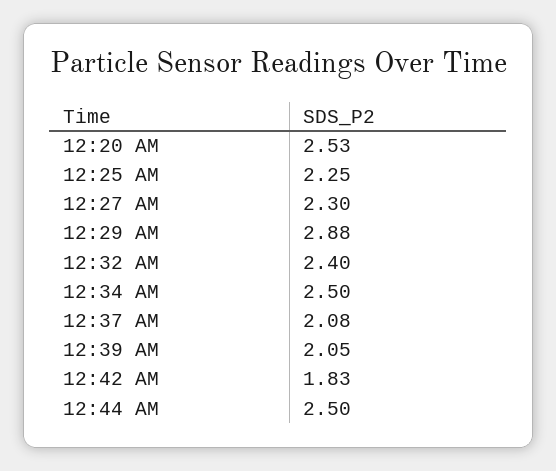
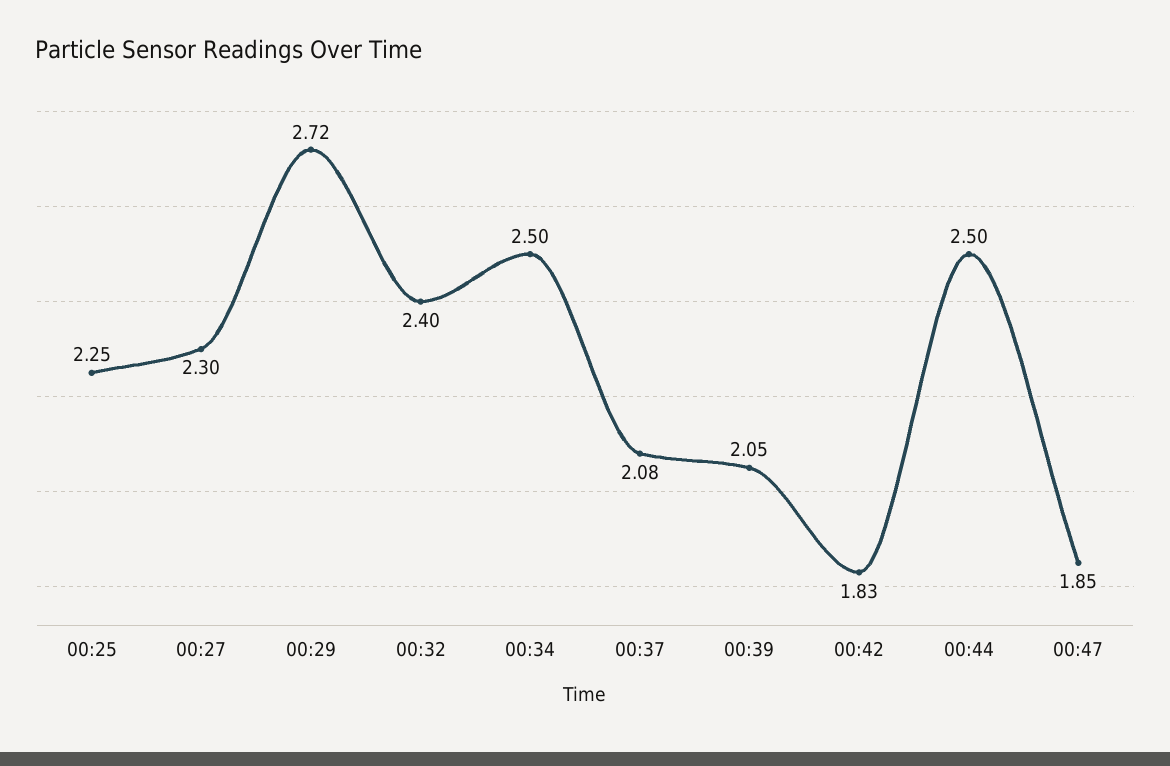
12:20 AM: 2.53 -> none
12:29 AM: 2.88 -> 2.72
00:47: none -> 1.85

